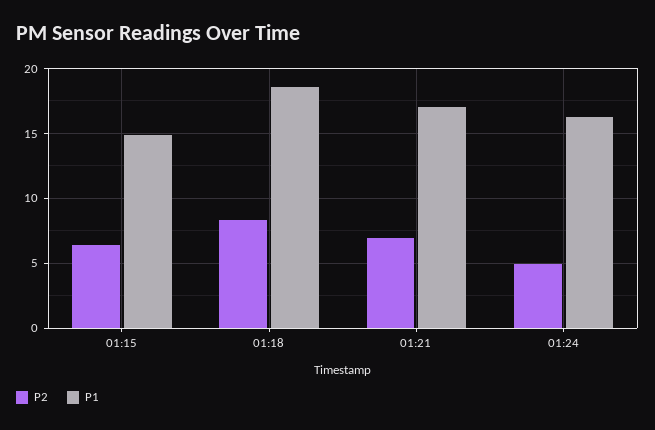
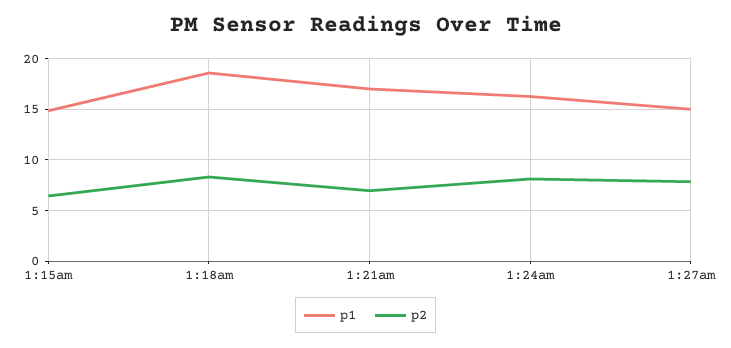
P2, 01:24: 5 -> 8
P1, 1:27am: none -> 15
P2, 1:27am: none -> 8

